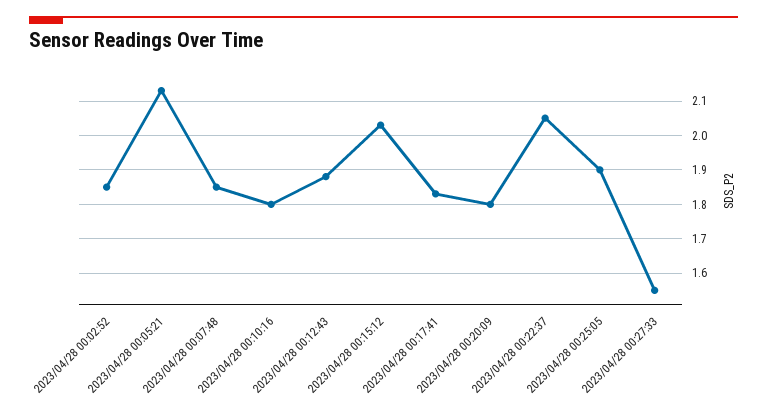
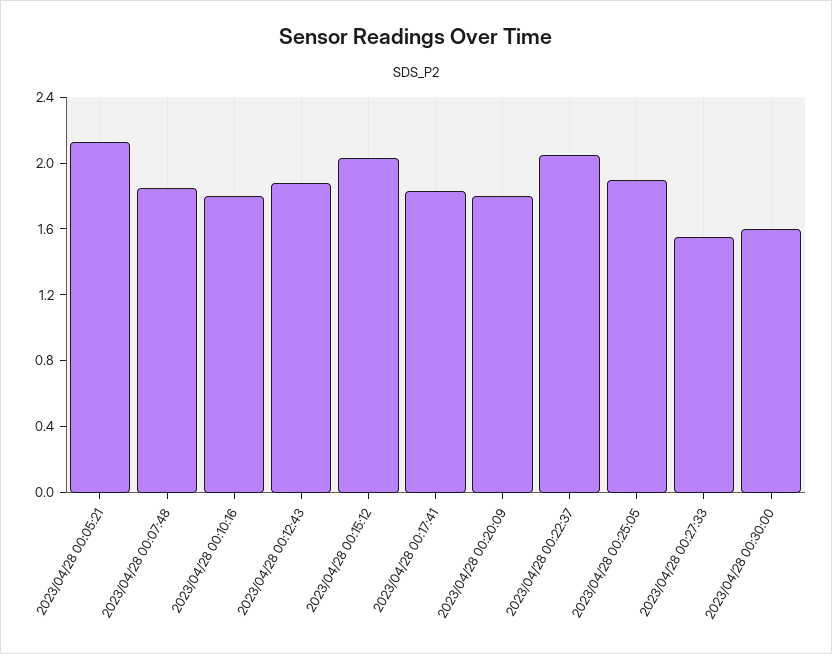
2023/04/28 00:02:52: 1.85 -> none
2023/04/28 00:30:00: none -> 1.6

